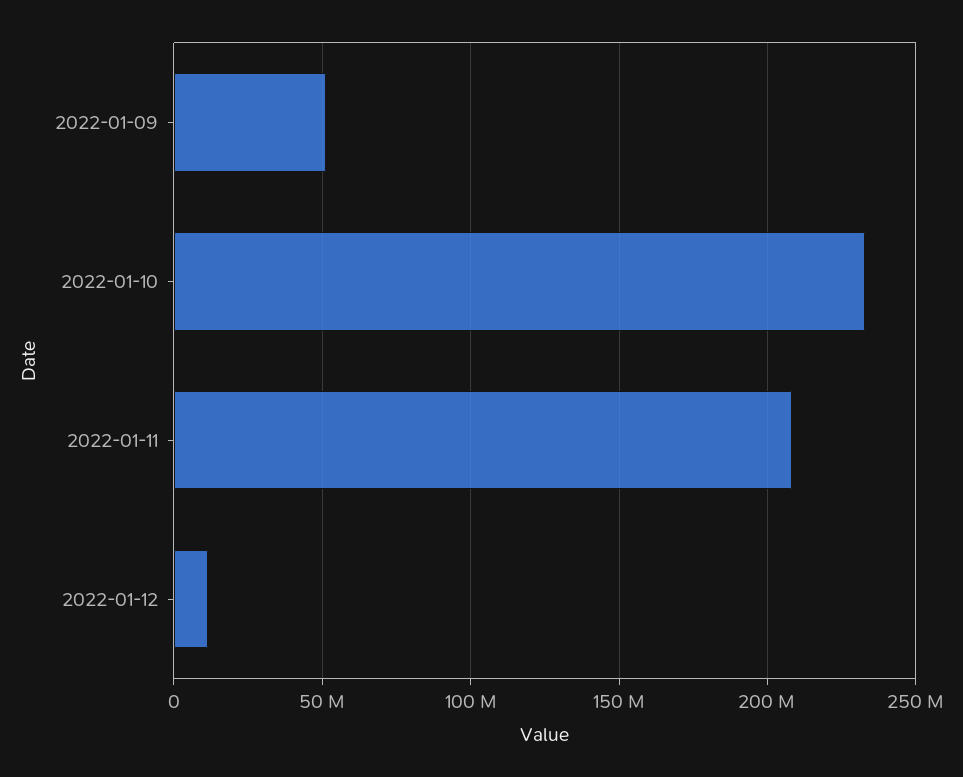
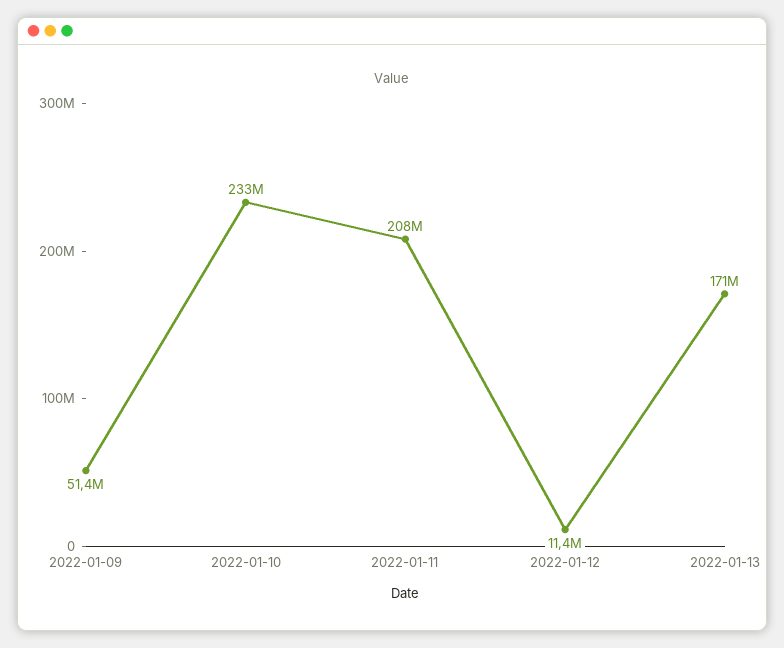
2022-01-13: none -> 171000000

